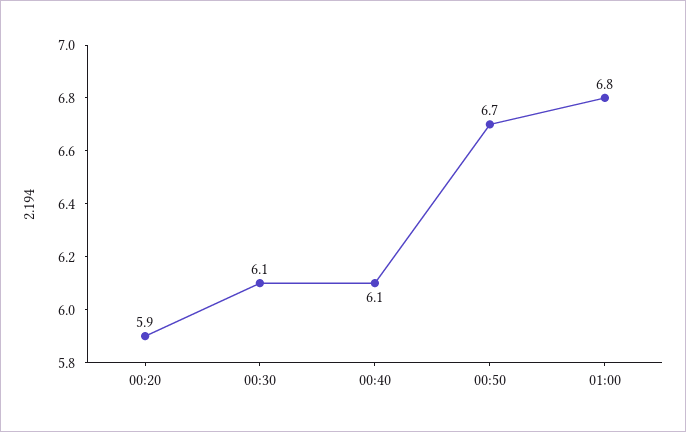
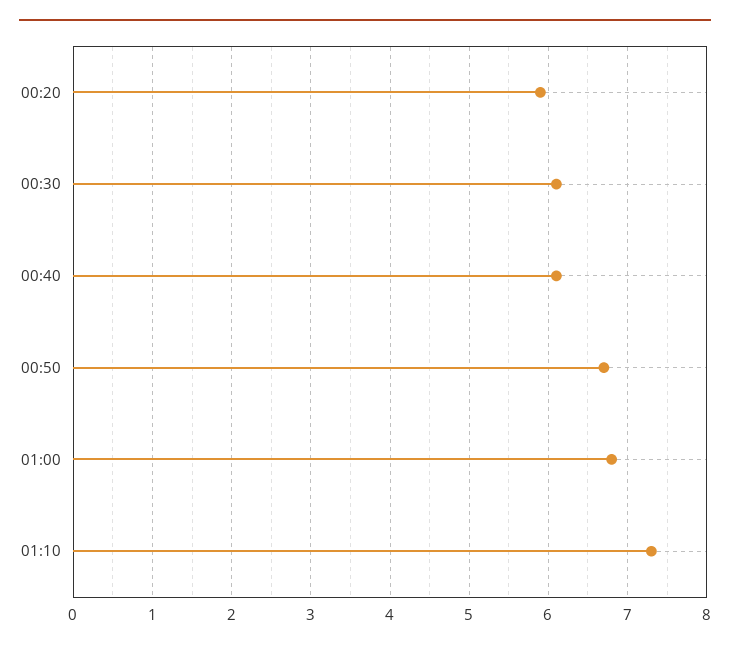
01:10: none -> 7.3

